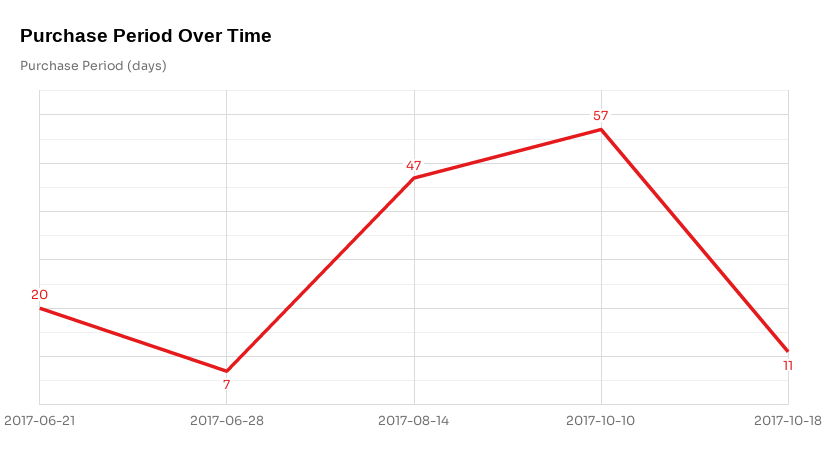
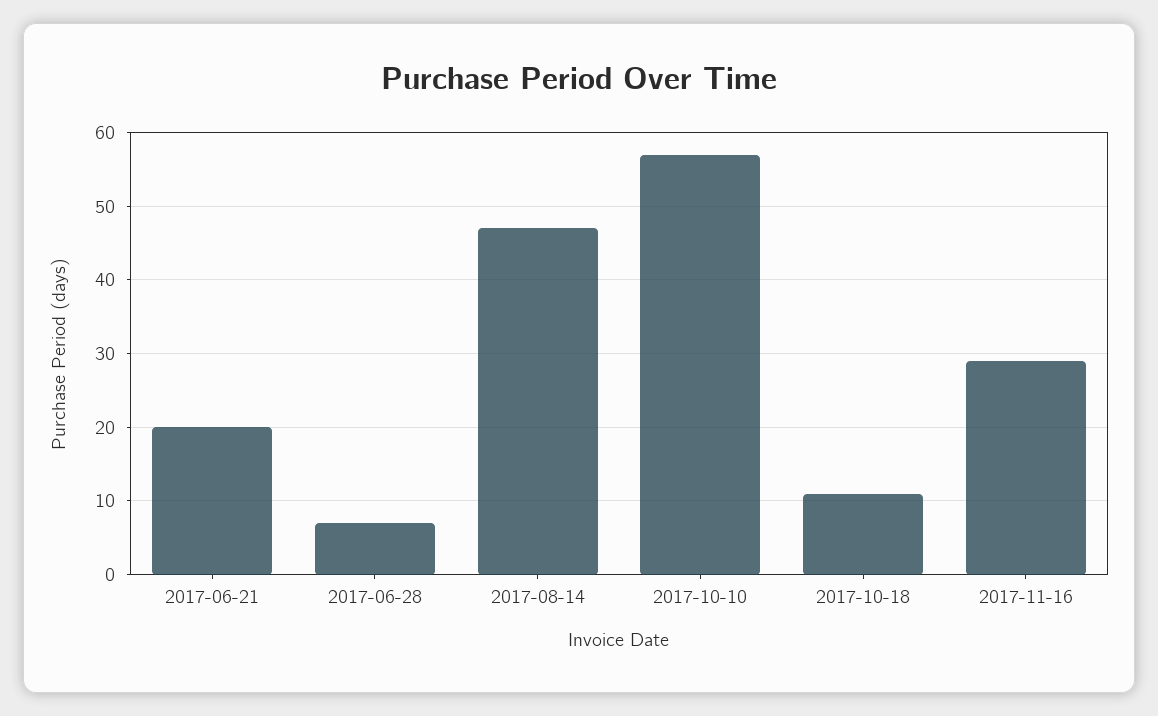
2017-11-16: none -> 29

